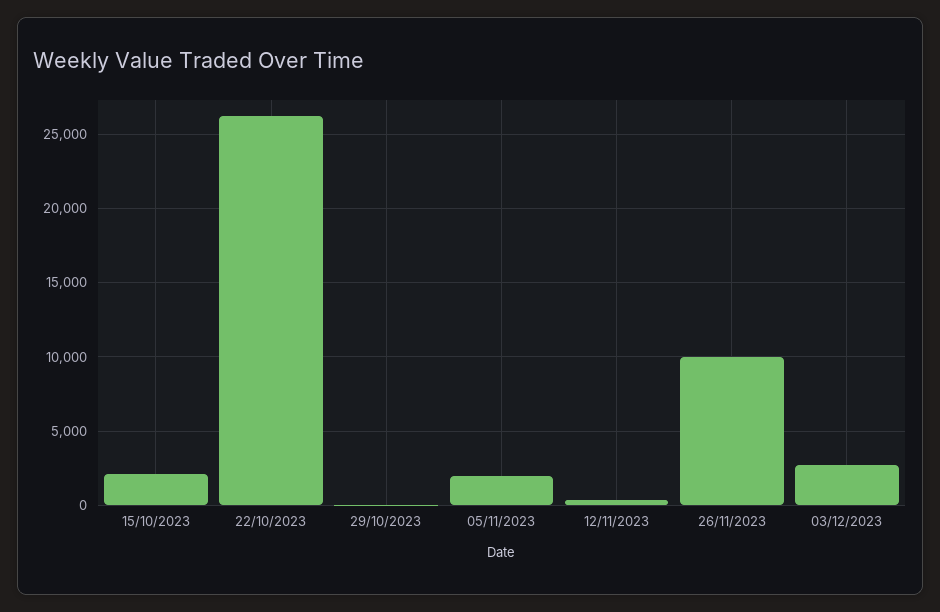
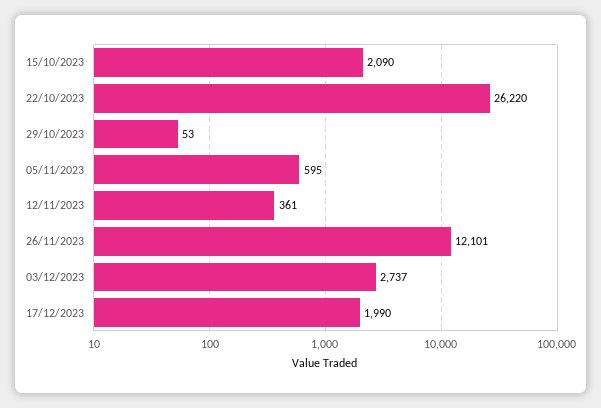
05/11/2023: 2000 -> 595
26/11/2023: 10000 -> 12101
17/12/2023: none -> 1990

